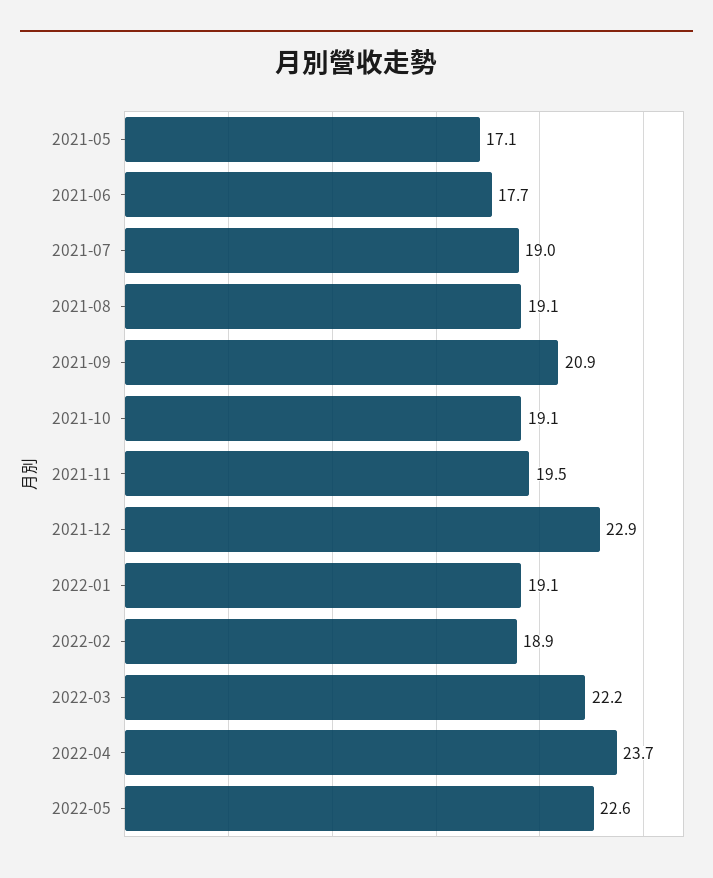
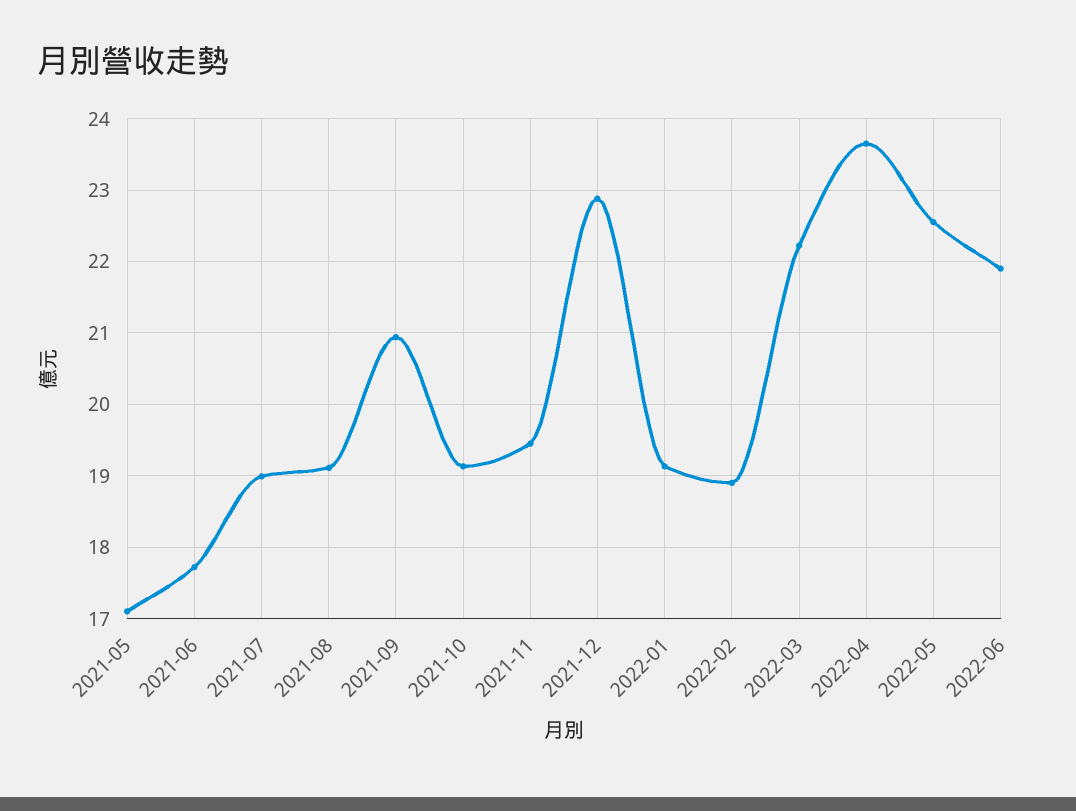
2022-06: none -> 21.9

